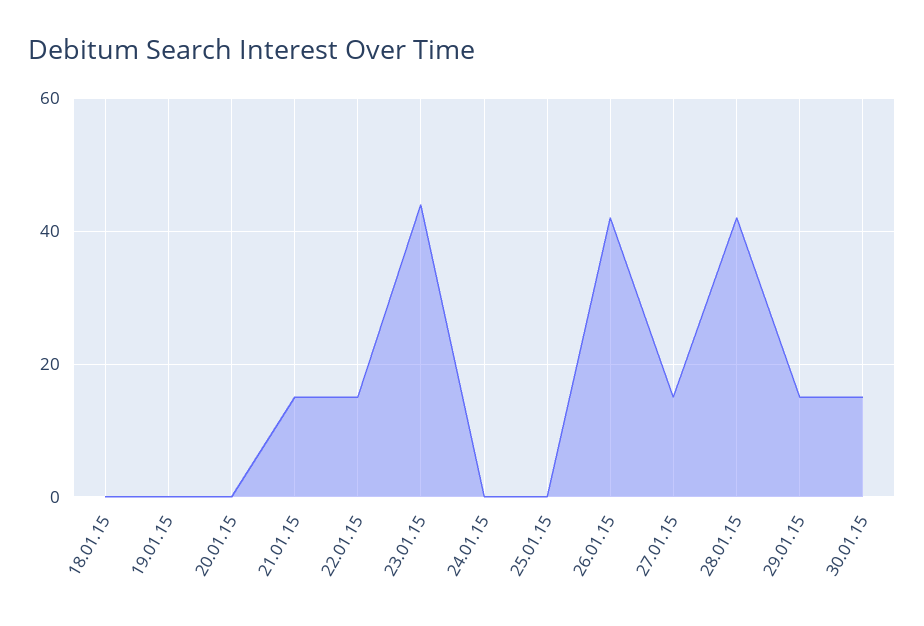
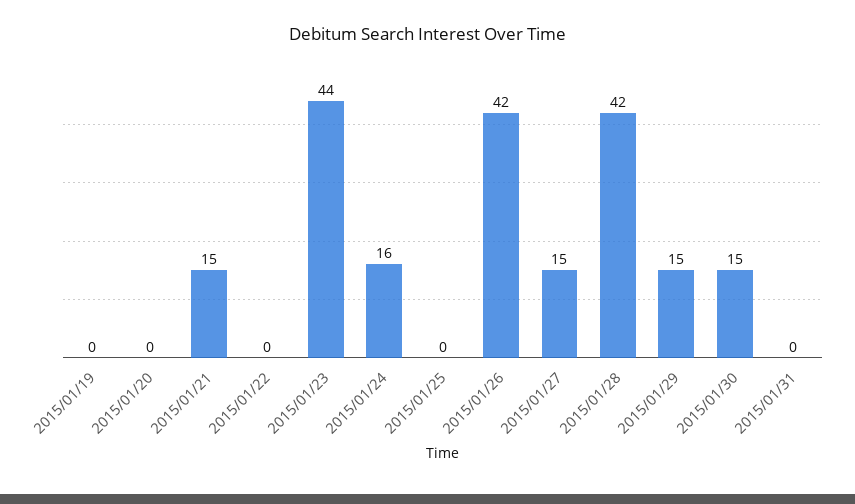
18.01.15: 0 -> none
22.01.15: 15 -> 0
24.01.15: 0 -> 16
2015/01/31: none -> 0

